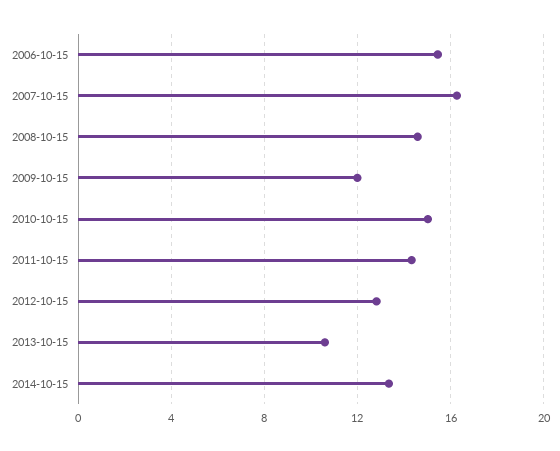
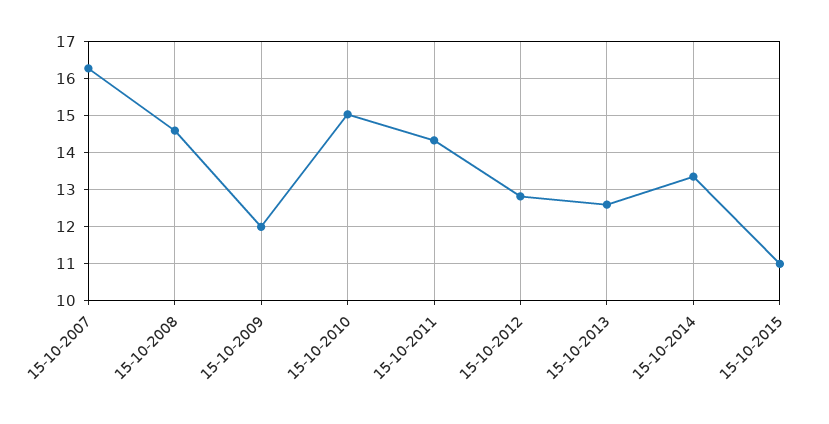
2006-10-15: 15.5 -> none
2013-10-15: 10.5 -> 12.6
15-10-2015: none -> 11

